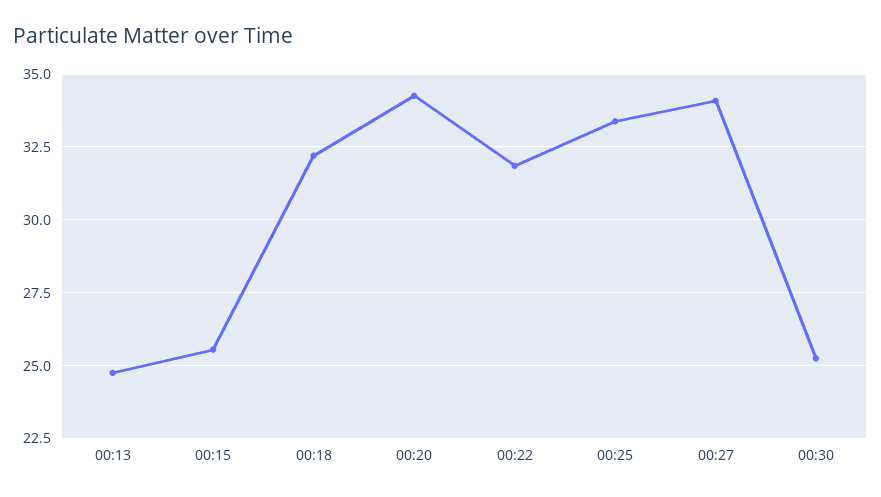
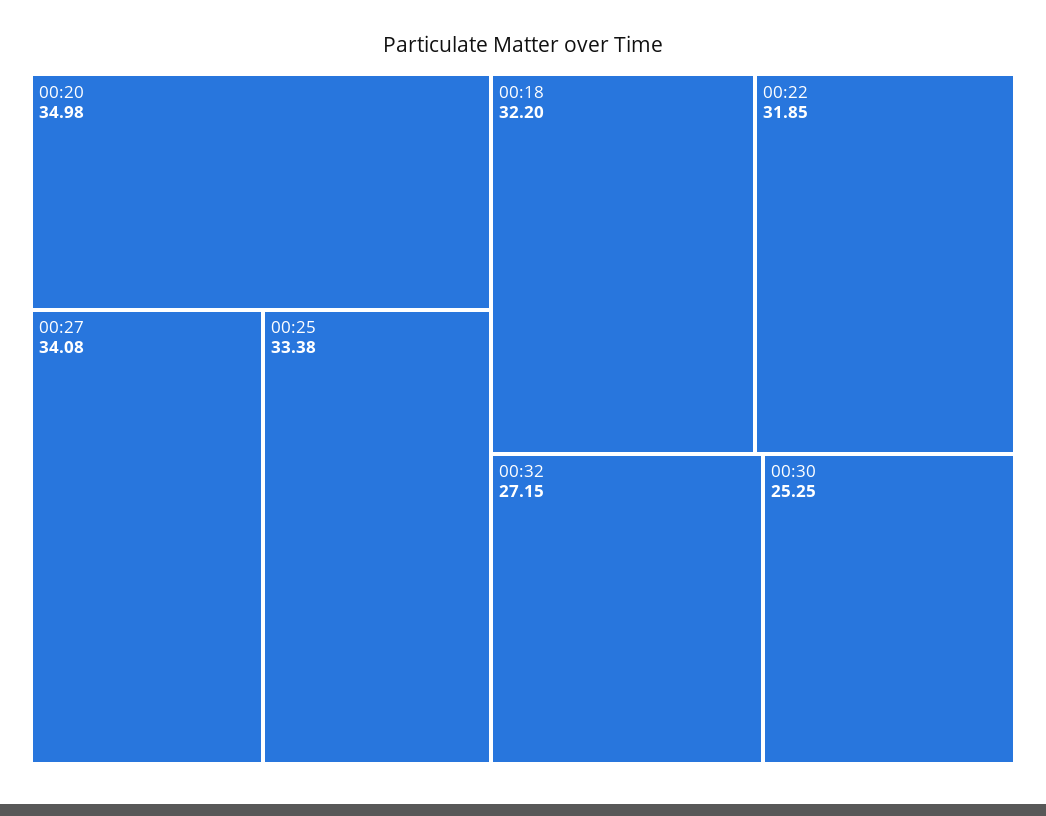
00:13: 24.75 -> none
00:15: 25.5 -> none
00:20: 34.25 -> 34.98
00:32: none -> 27.15

